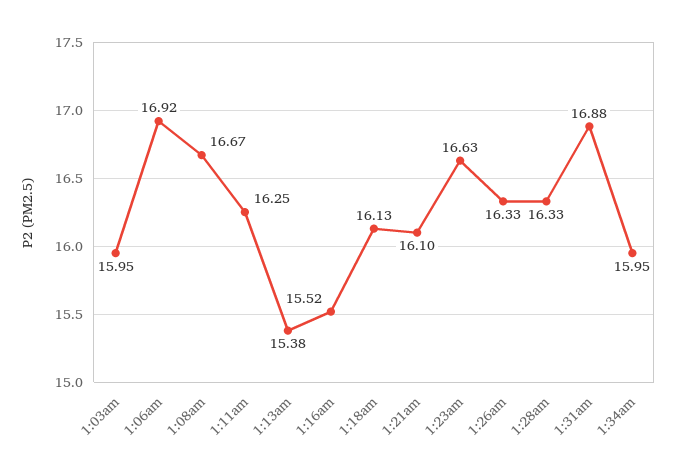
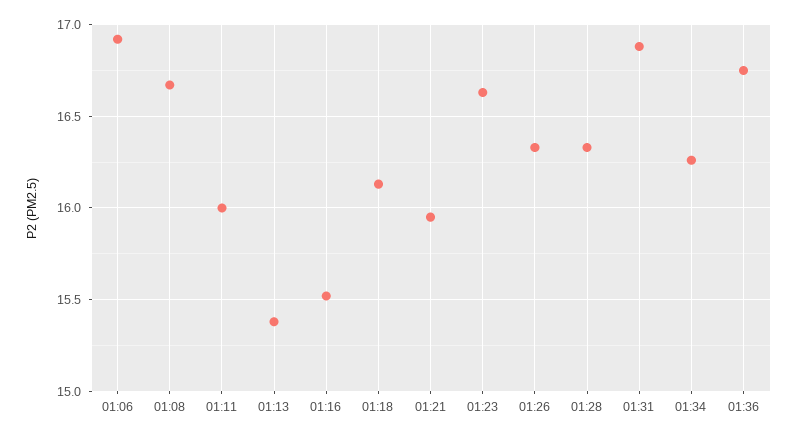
1:03am: 15.95 -> none
1:11am: 16.25 -> 16
1:21am: 16.1 -> 15.95
1:34am: 15.95 -> 16.25
01:36: none -> 16.75

